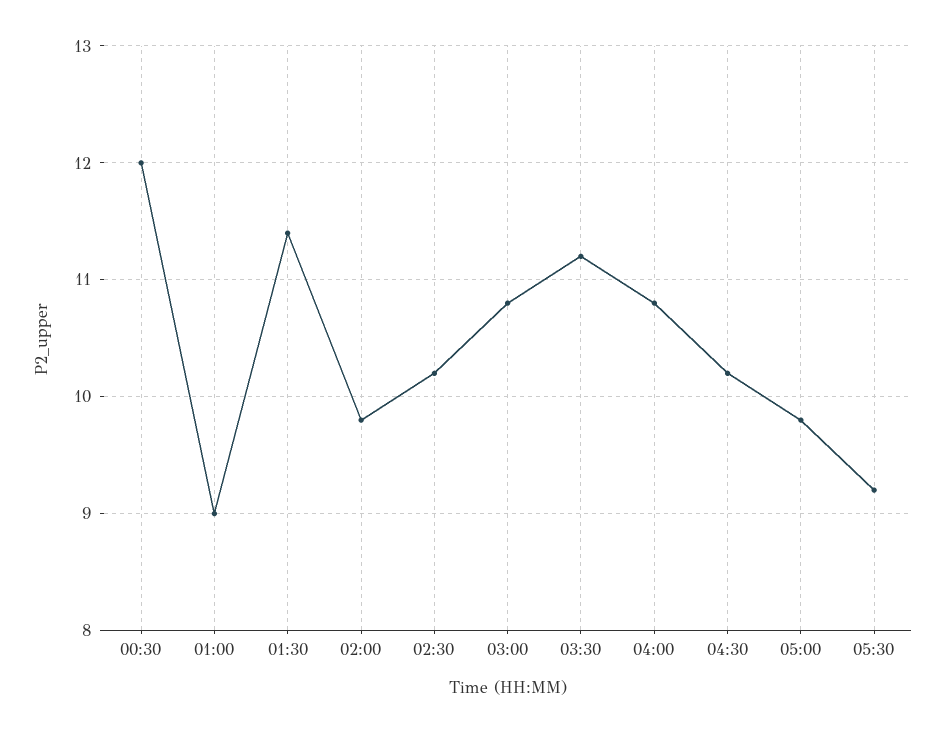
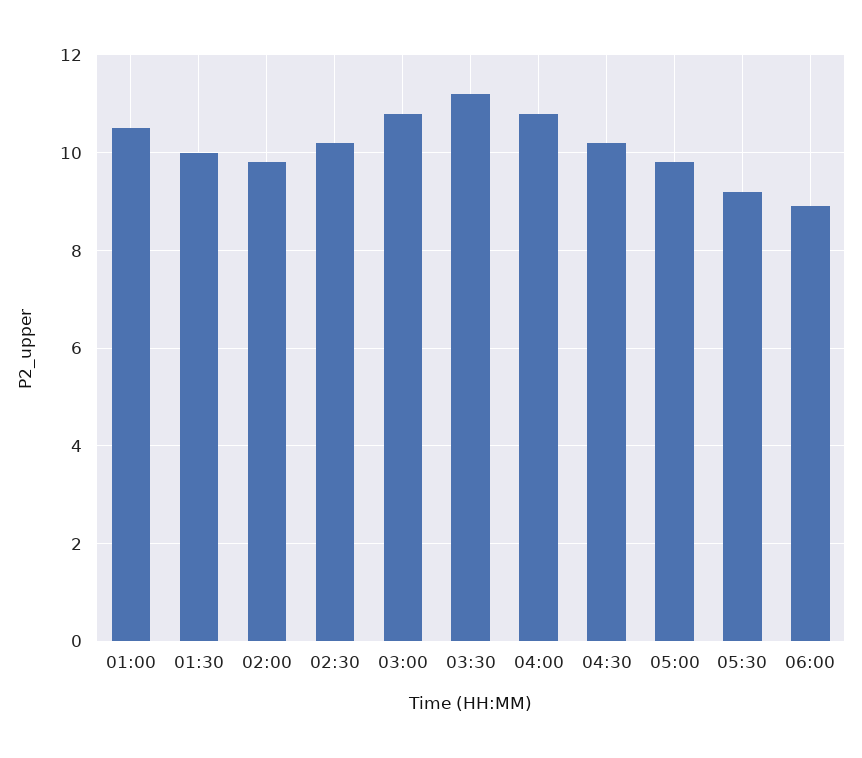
00:30: 12 -> none
01:00: 9 -> 10.5
01:30: 11.4 -> 10
06:00: none -> 9

